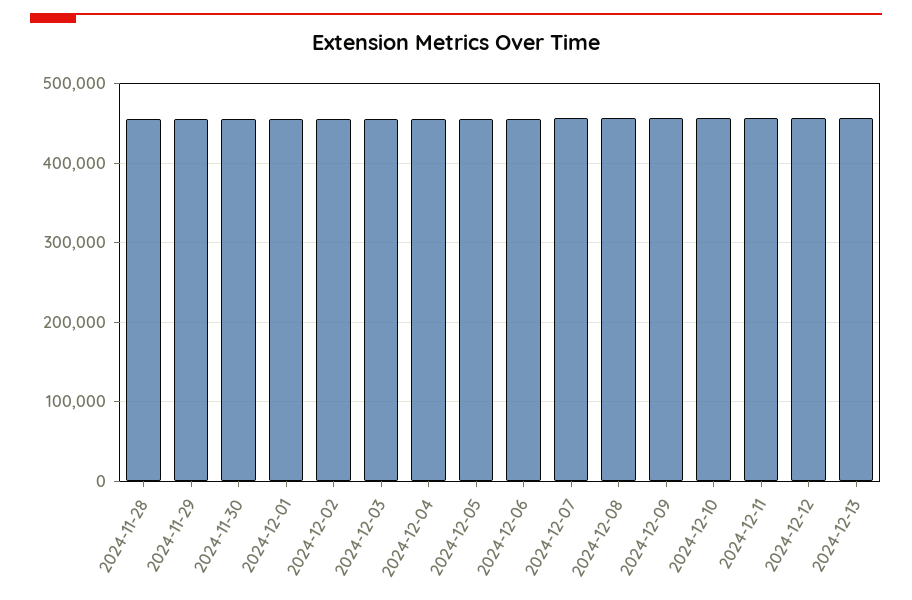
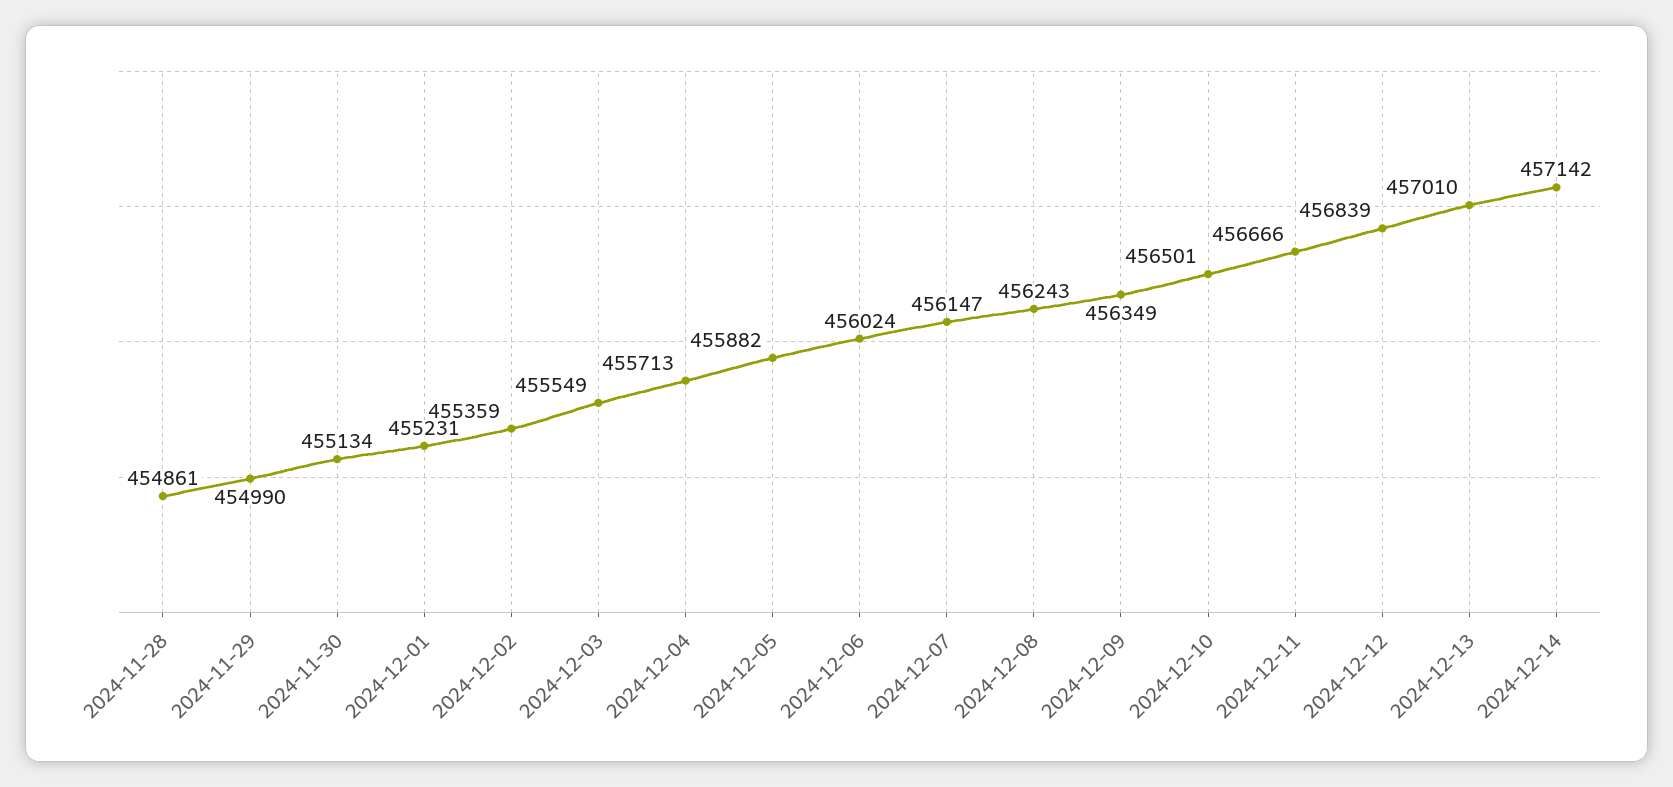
2024-12-14: none -> 457142

